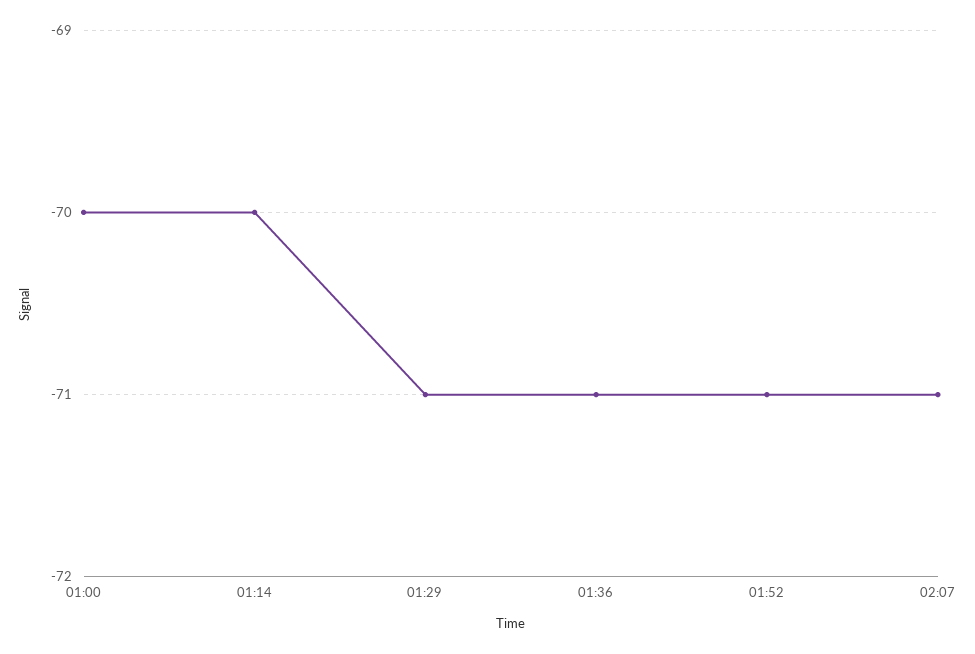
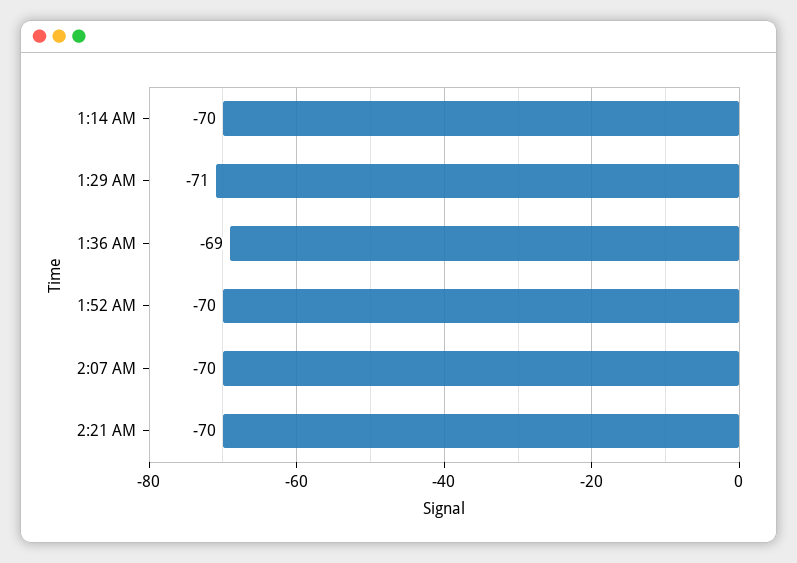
01:00: -70 -> none
01:36: -71 -> -69
01:52: -71 -> -70
02:07: -71 -> -70
2:21 AM: none -> -70

